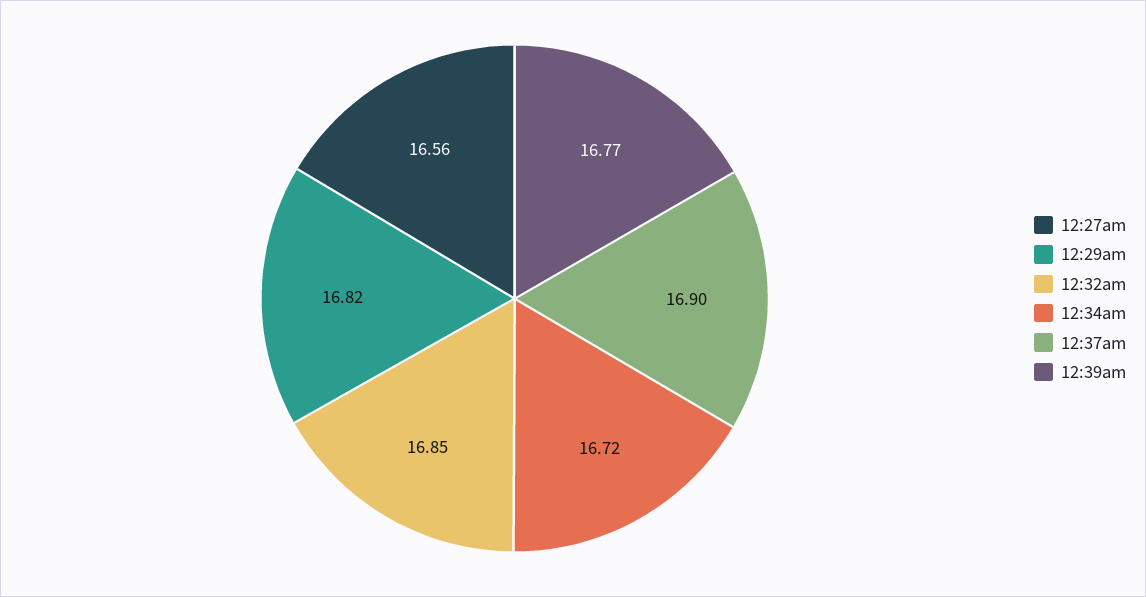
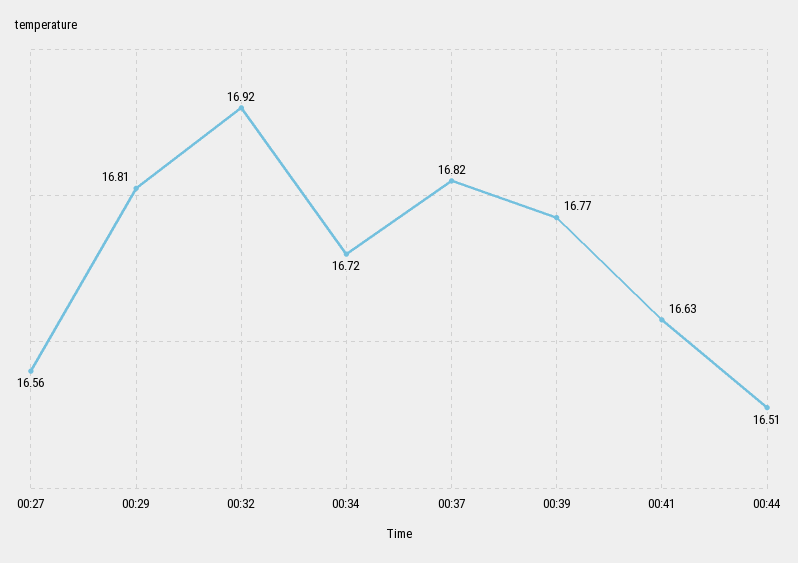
12:29am: 16.82 -> 16.81
12:32am: 16.85 -> 16.92
12:37am: 16.9 -> 16.82
00:41: none -> 16.63
00:44: none -> 16.51

